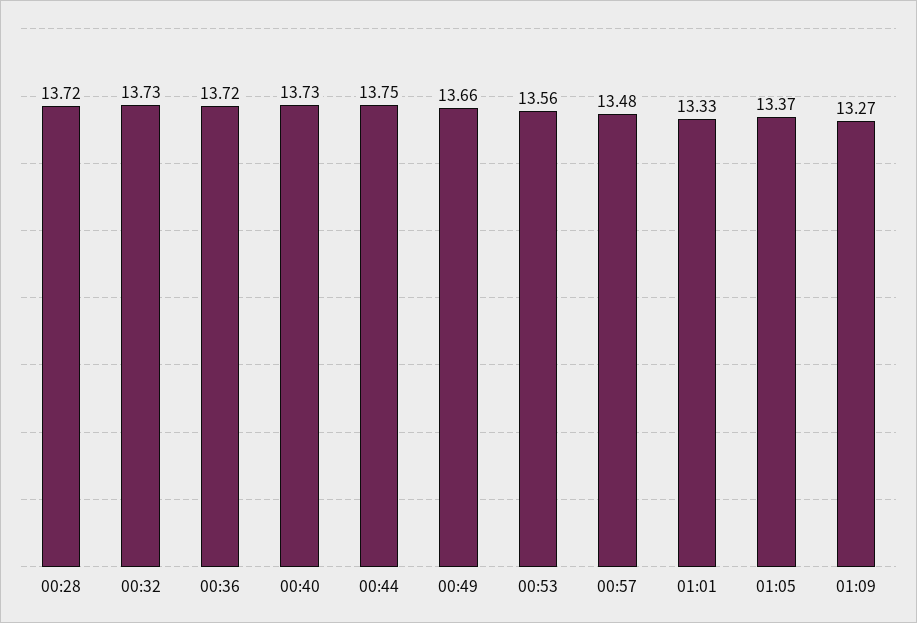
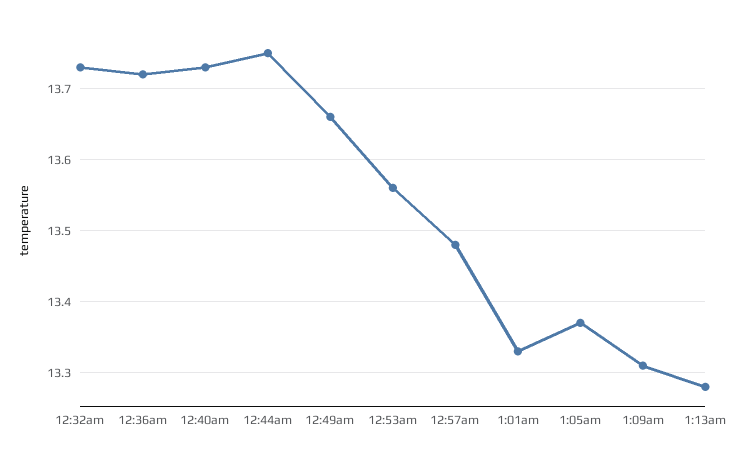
00:28: 13.72 -> none
01:09: 13.27 -> 13.31
1:13am: none -> 13.28

